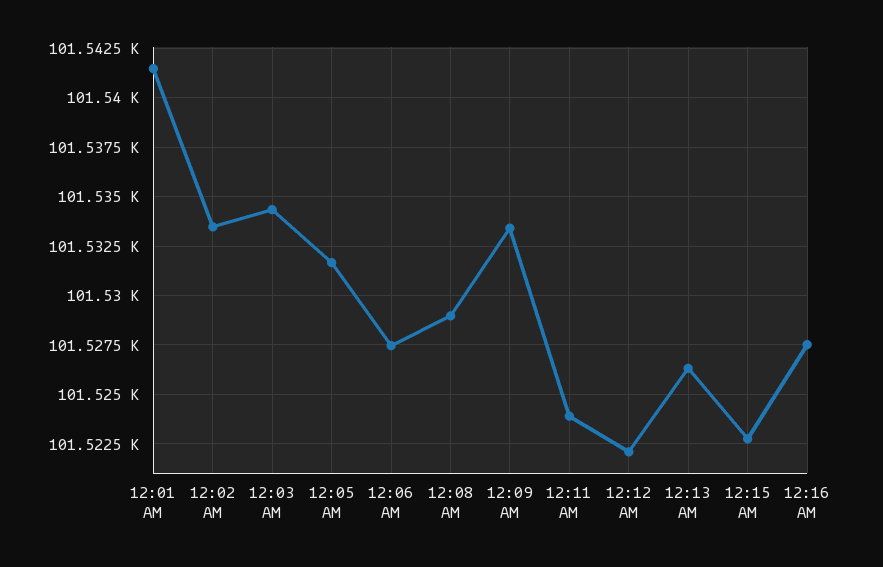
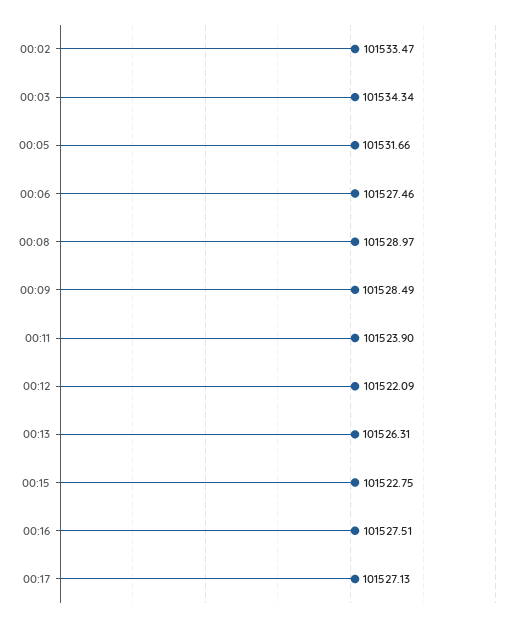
12:01 AM: 101541.5 -> none
12:09 AM: 101533.5 -> 101528.49
00:17: none -> 101527.13

